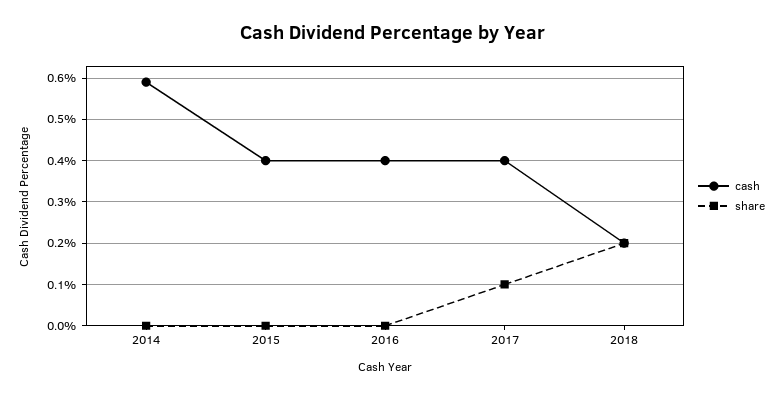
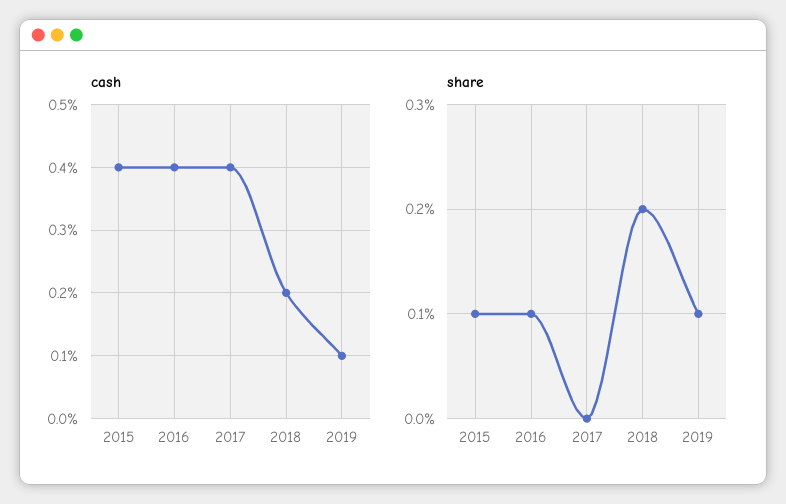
cash, 2014: 0.6 -> none
share, 2014: 0 -> none
share, 2015: 0 -> 0.1
share, 2016: 0 -> 0.1
share, 2017: 0.1 -> 0
cash, 2019: none -> 0.1
share, 2019: none -> 0.1

